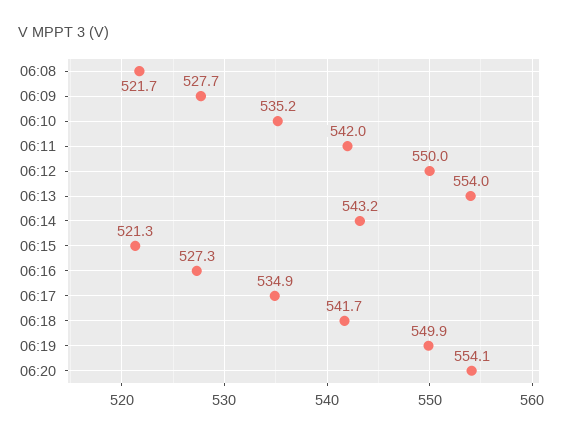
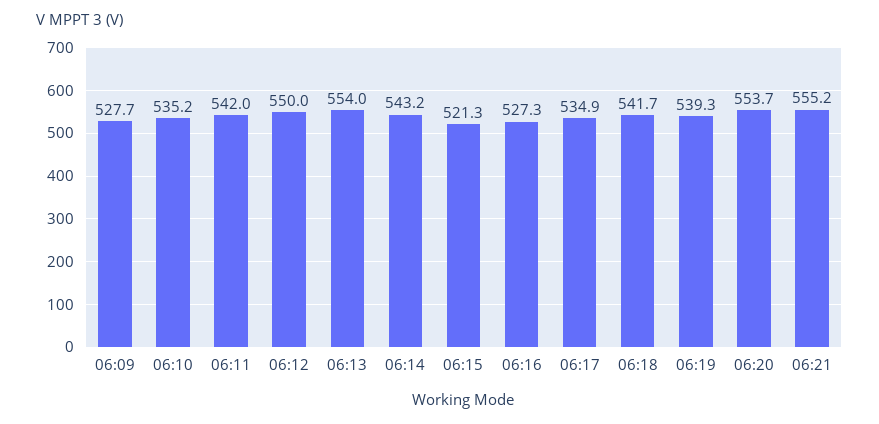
06:08: 521.7 -> none
06:19: 549.9 -> 539.3
06:20: 554.1 -> 553.7
06:21: none -> 555.2

